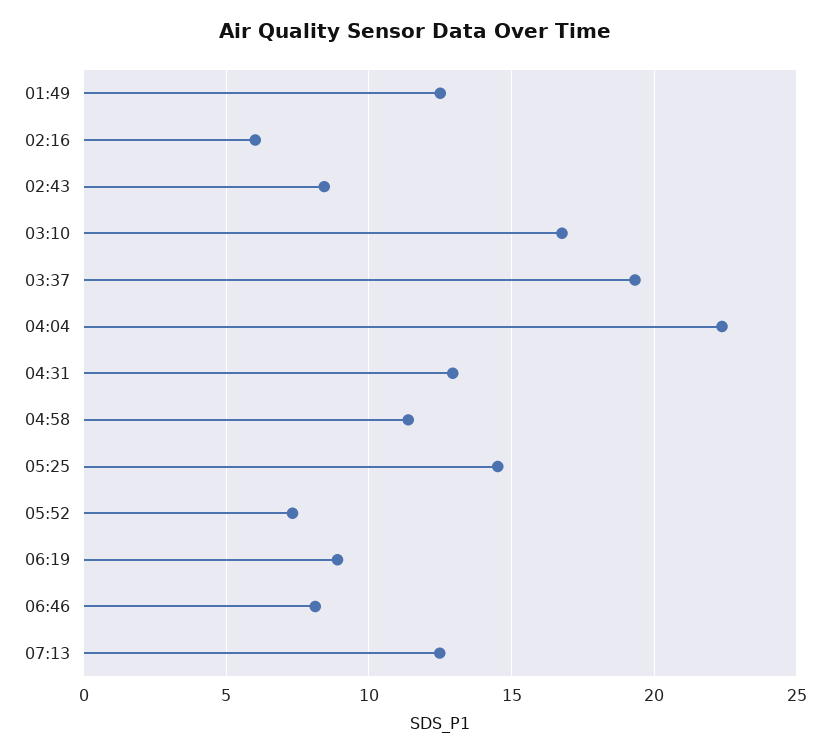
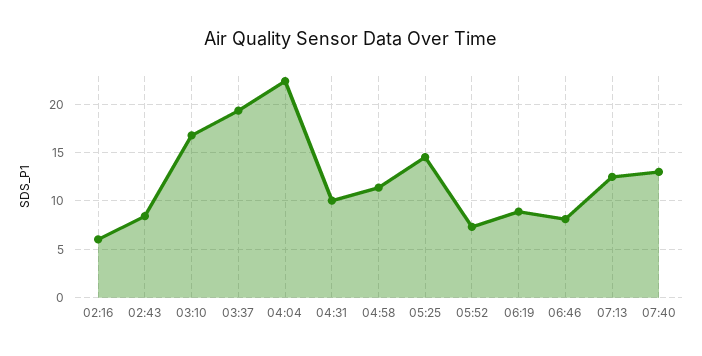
01:49: 12.5 -> none
04:31: 13 -> 10
07:40: none -> 13

